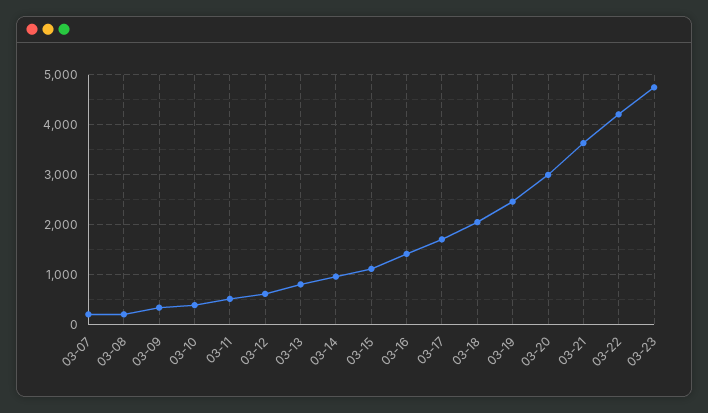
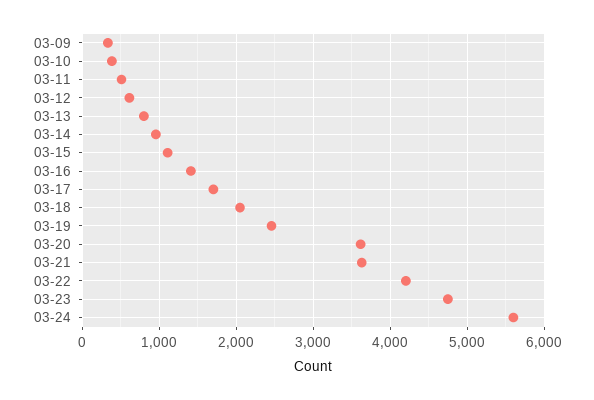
03-07: 200 -> none
03-08: 200 -> none
03-20: 3000 -> 3600
03-24: none -> 5600

